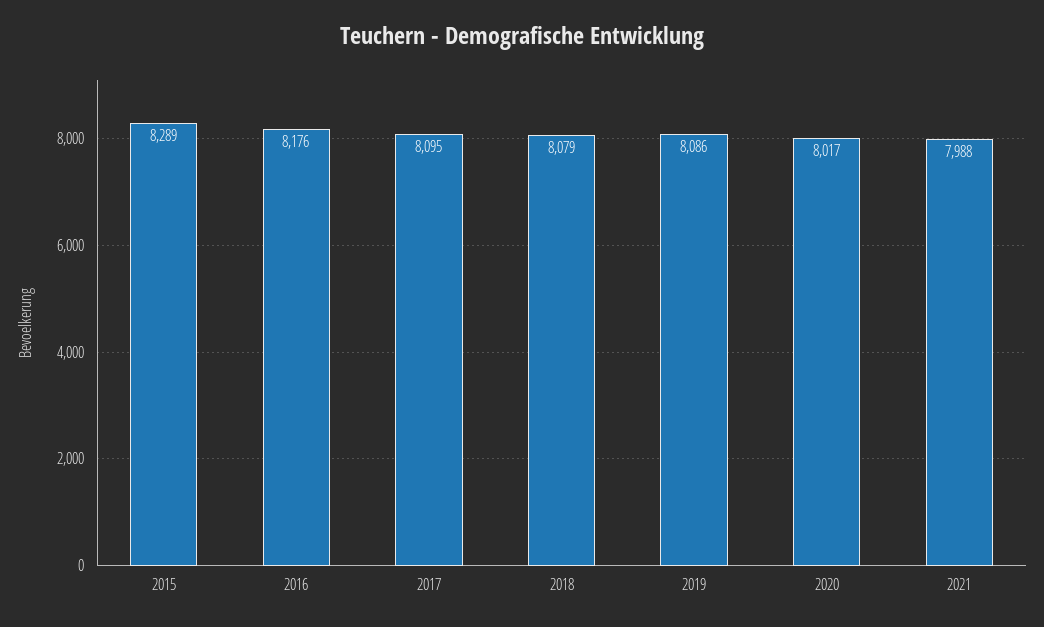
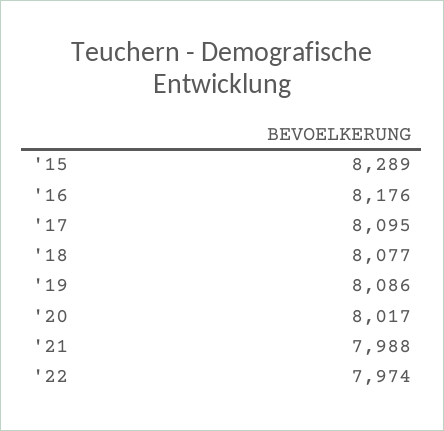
2018: 8079 -> 8077
'22: none -> 7974

